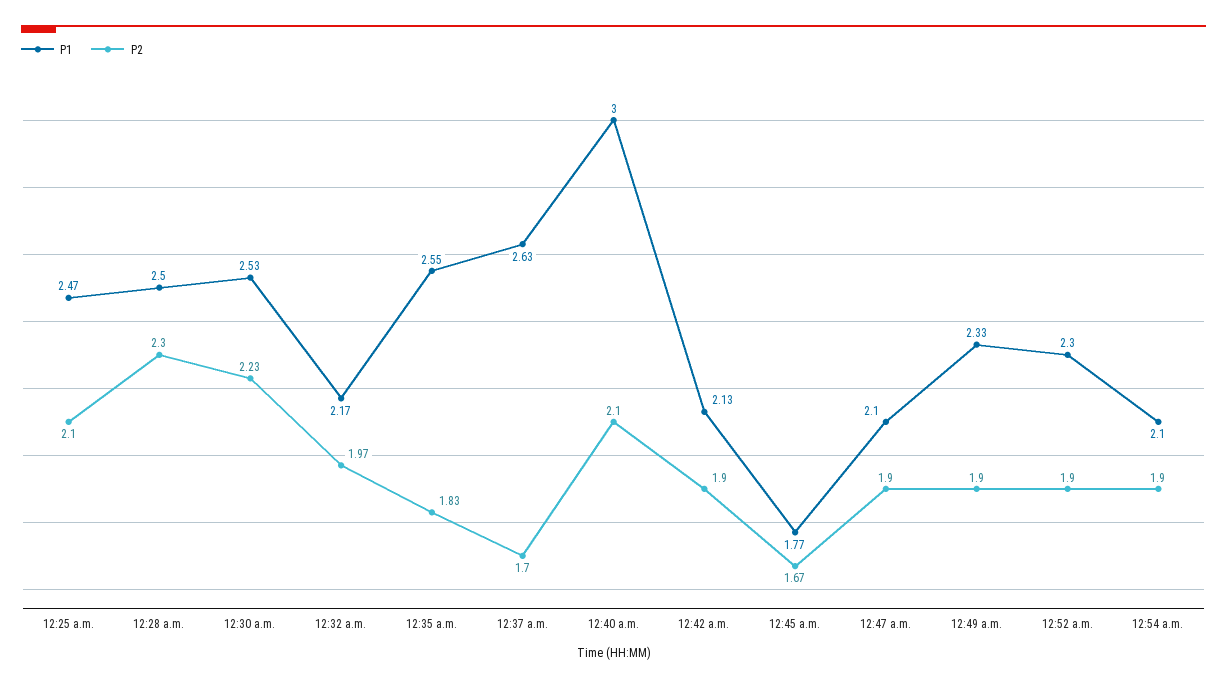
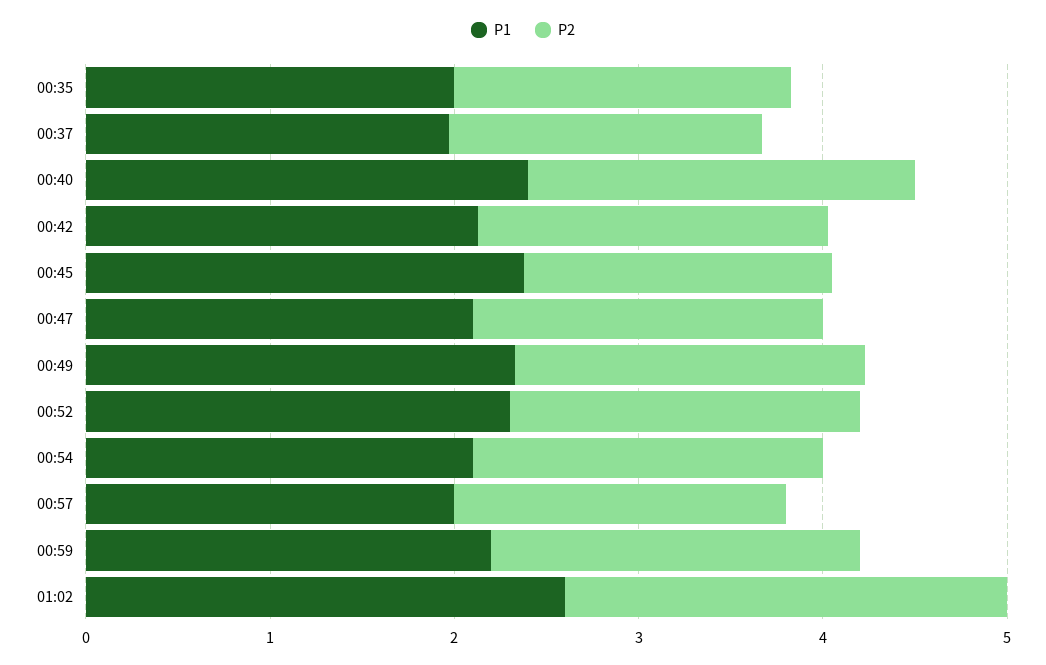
P1, 12:25 a.m.: 2.47 -> none
P2, 12:25 a.m.: 2.1 -> none
P1, 12:28 a.m.: 2.5 -> none
P2, 12:28 a.m.: 2.3 -> none
P1, 12:30 a.m.: 2.53 -> none
P2, 12:30 a.m.: 2.23 -> none
P1, 12:32 a.m.: 2.17 -> none
P2, 12:32 a.m.: 1.97 -> none
P1, 12:35 a.m.: 2.55 -> 2
P1, 12:37 a.m.: 2.63 -> 2
P1, 12:40 a.m.: 3 -> 2.4
P1, 12:45 a.m.: 1.77 -> 2.4
P1, 00:57: none -> 2
P2, 00:57: none -> 1.8
P1, 00:59: none -> 2.2
P2, 00:59: none -> 2
P1, 01:02: none -> 2.6
P2, 01:02: none -> 2.4

